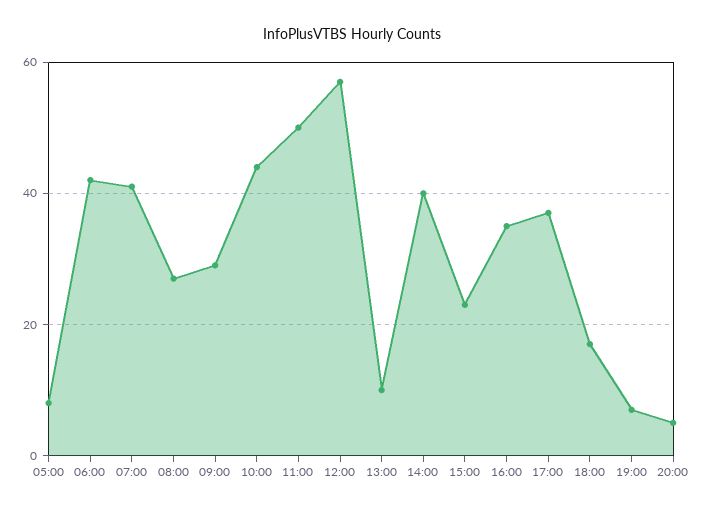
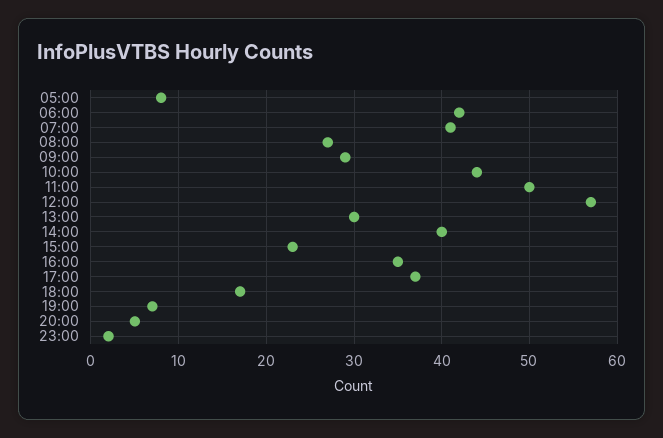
13:00: 10 -> 30
23:00: none -> 2

